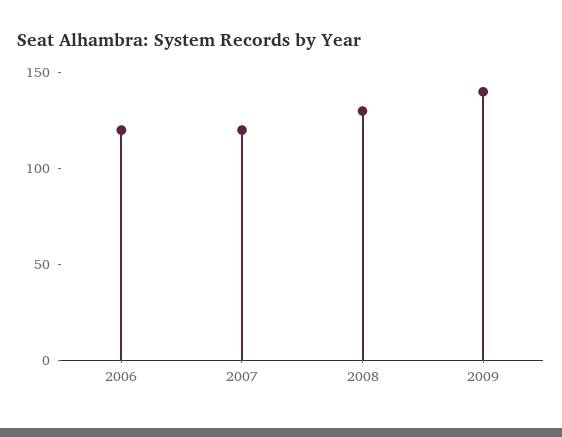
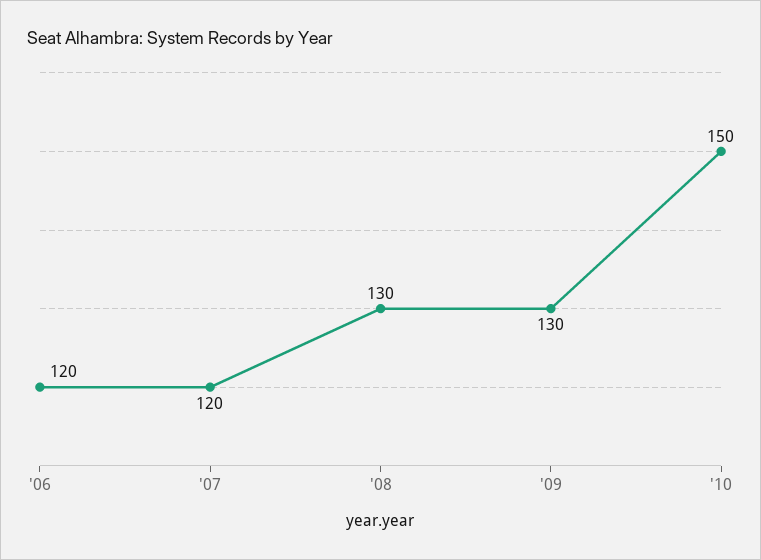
2009: 140 -> 130
'10: none -> 150

